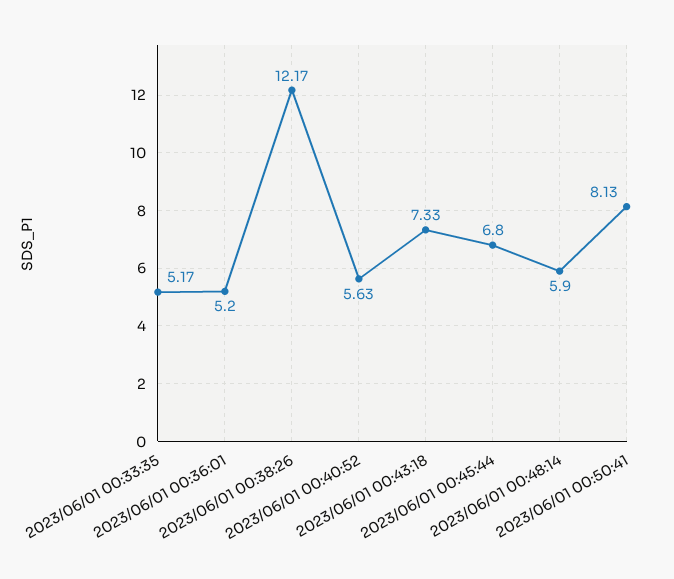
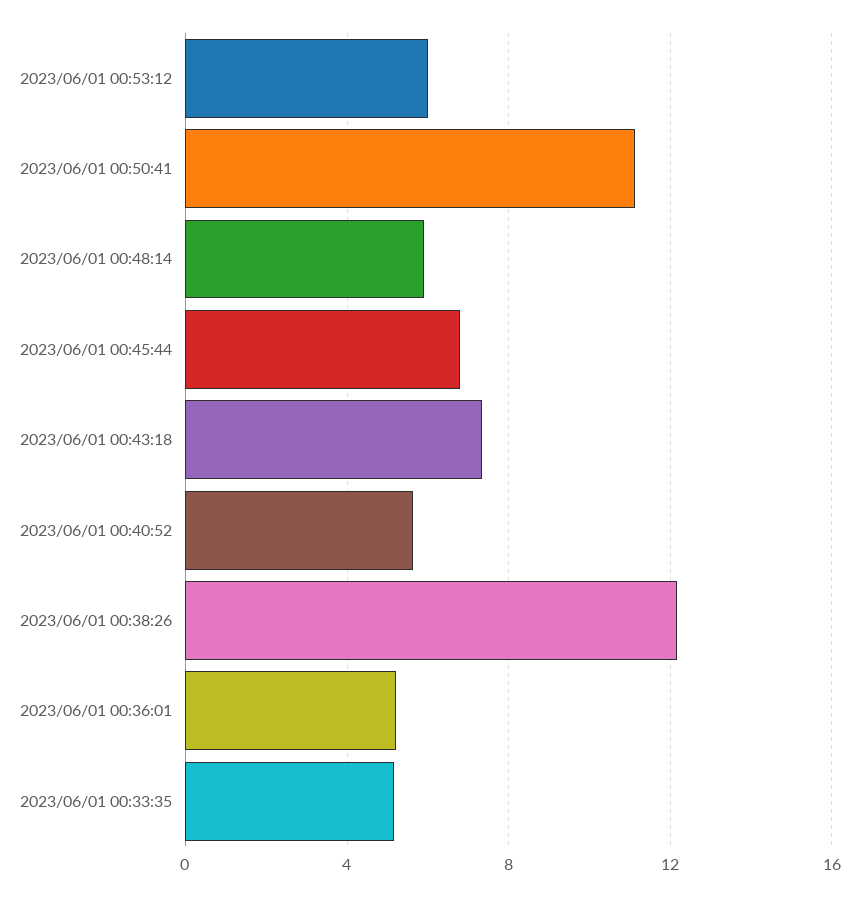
2023/06/01 00:50:41: 8.13 -> 11
2023/06/01 00:53:12: none -> 6

